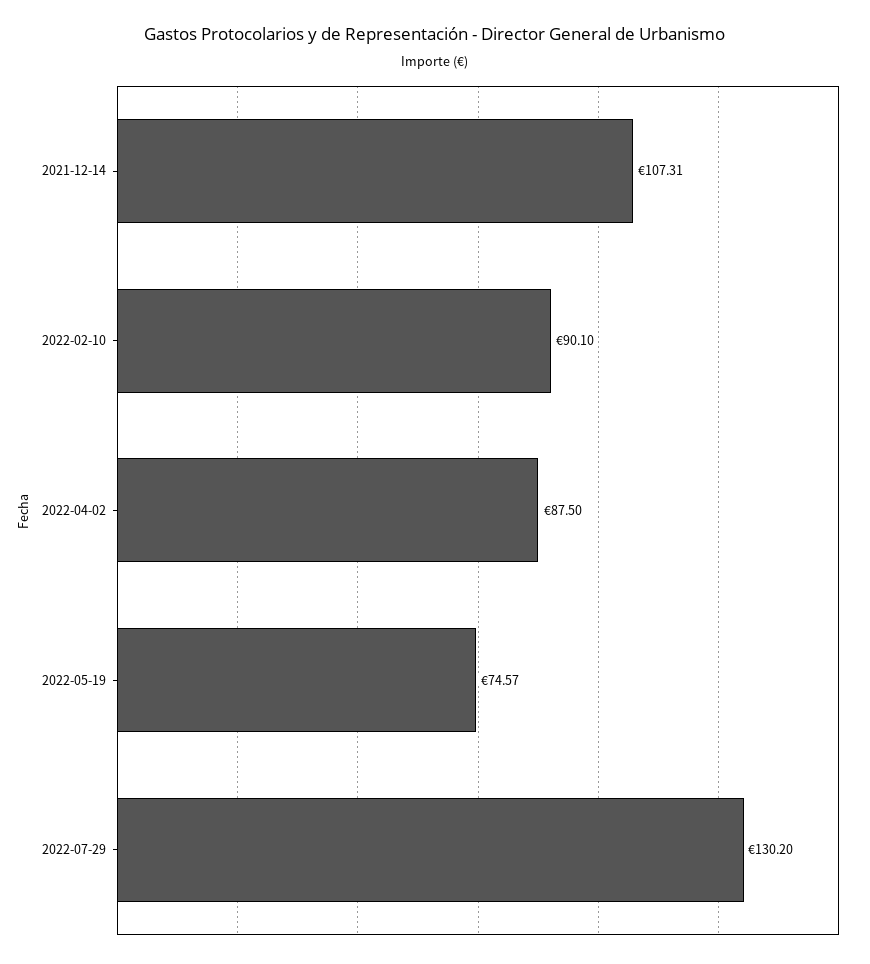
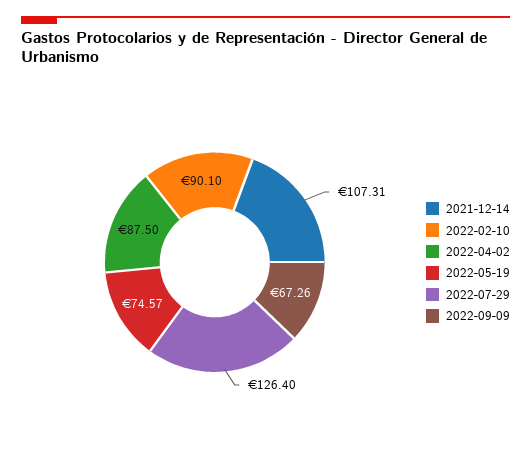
2022-07-29: 130.2 -> 126.4
2022-09-09: none -> 67.26

